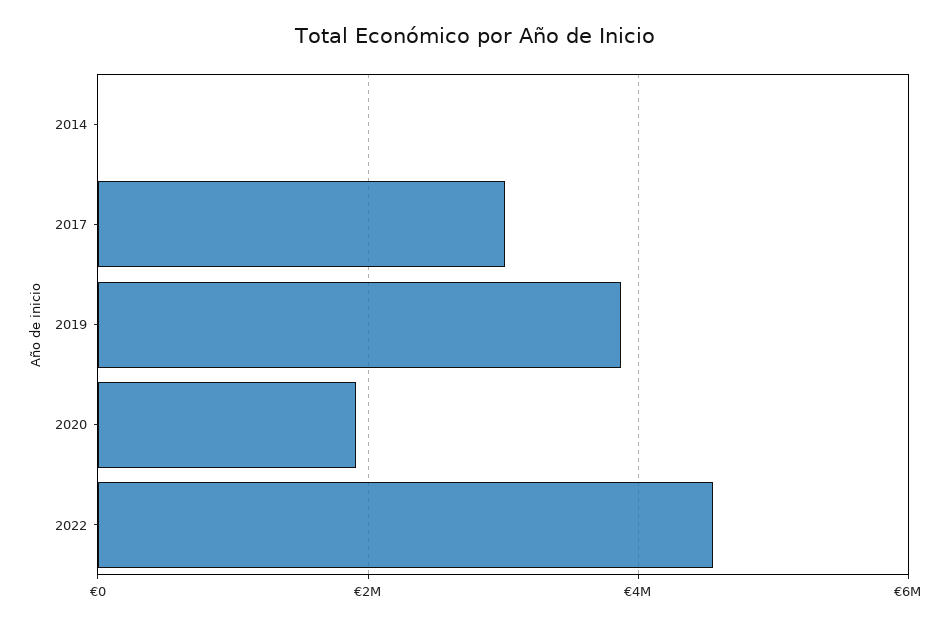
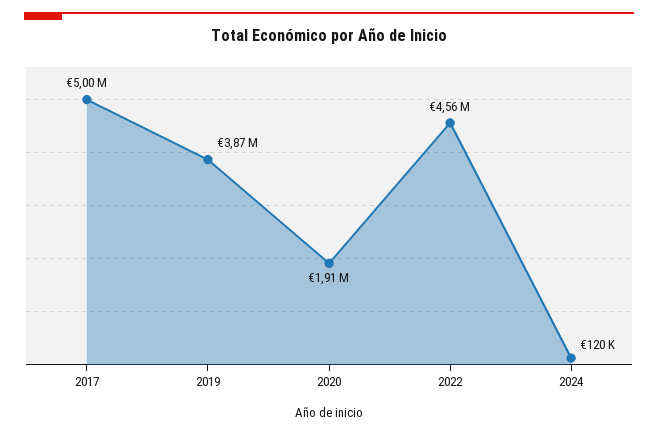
2014: 0 -> none
2017: 3000000 -> 5000000
2024: none -> 120000

